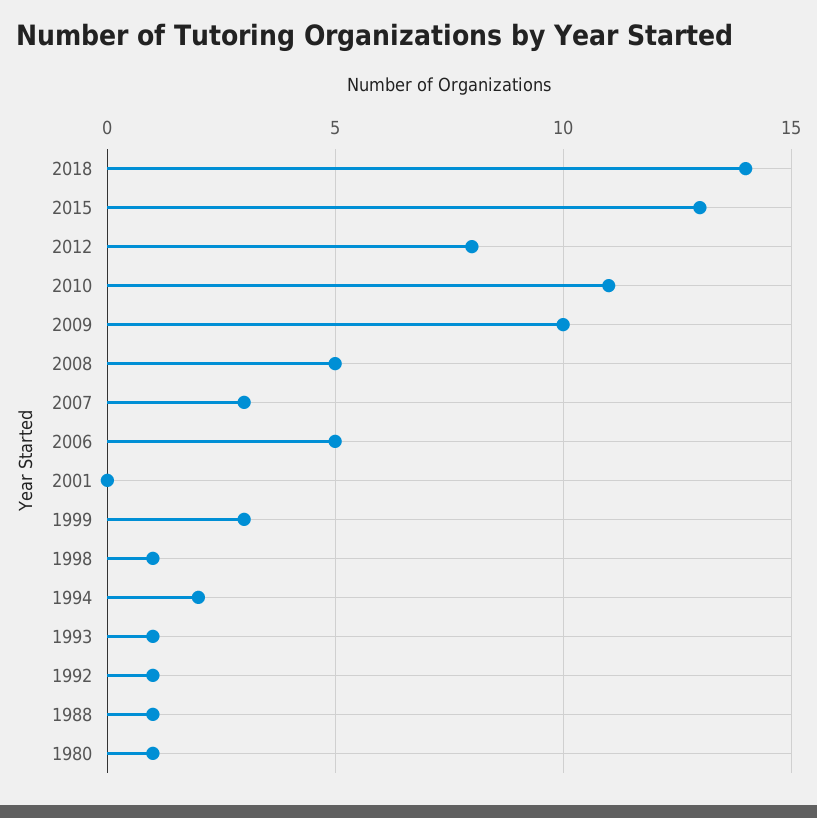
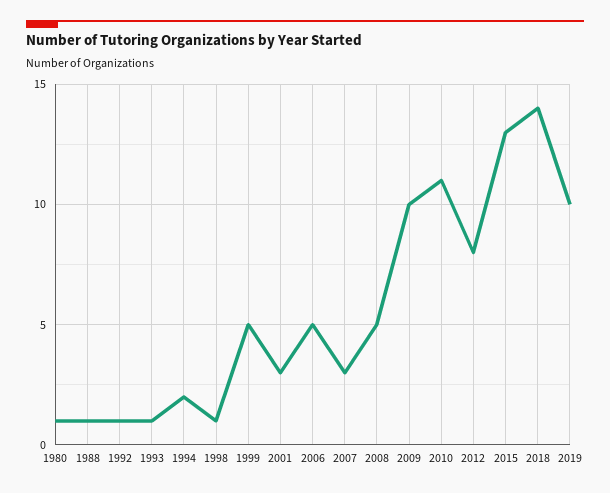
2001: 0 -> 3
1999: 3 -> 5
2019: none -> 10

